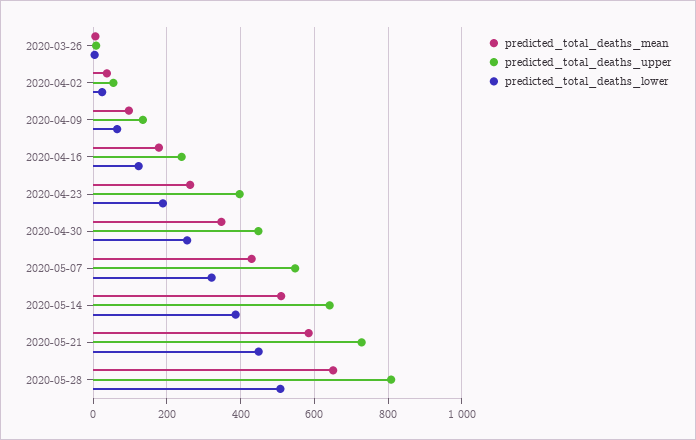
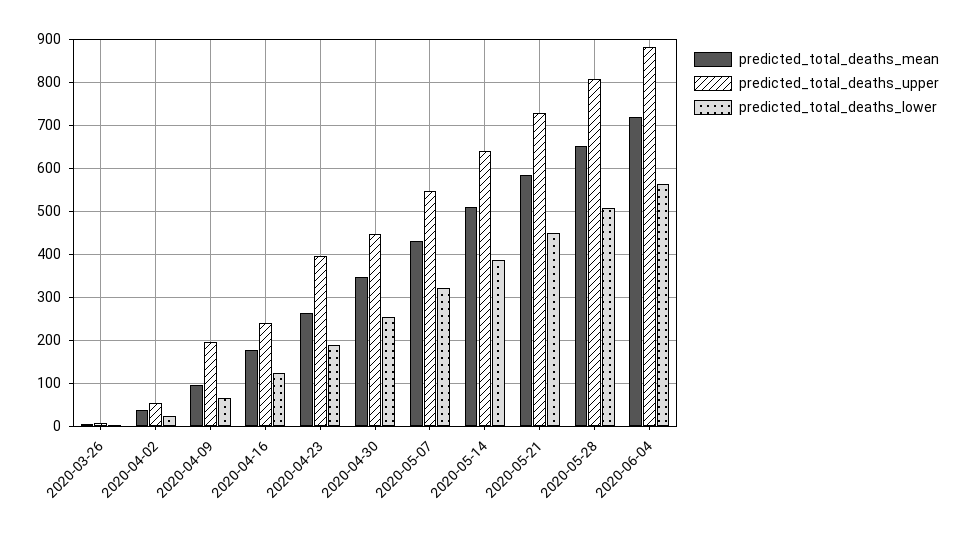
predicted_total_deaths_upper, 2020-04-09: 140 -> 200
predicted_total_deaths_mean, 2020-06-04: none -> 720
predicted_total_deaths_upper, 2020-06-04: none -> 880
predicted_total_deaths_lower, 2020-06-04: none -> 560

